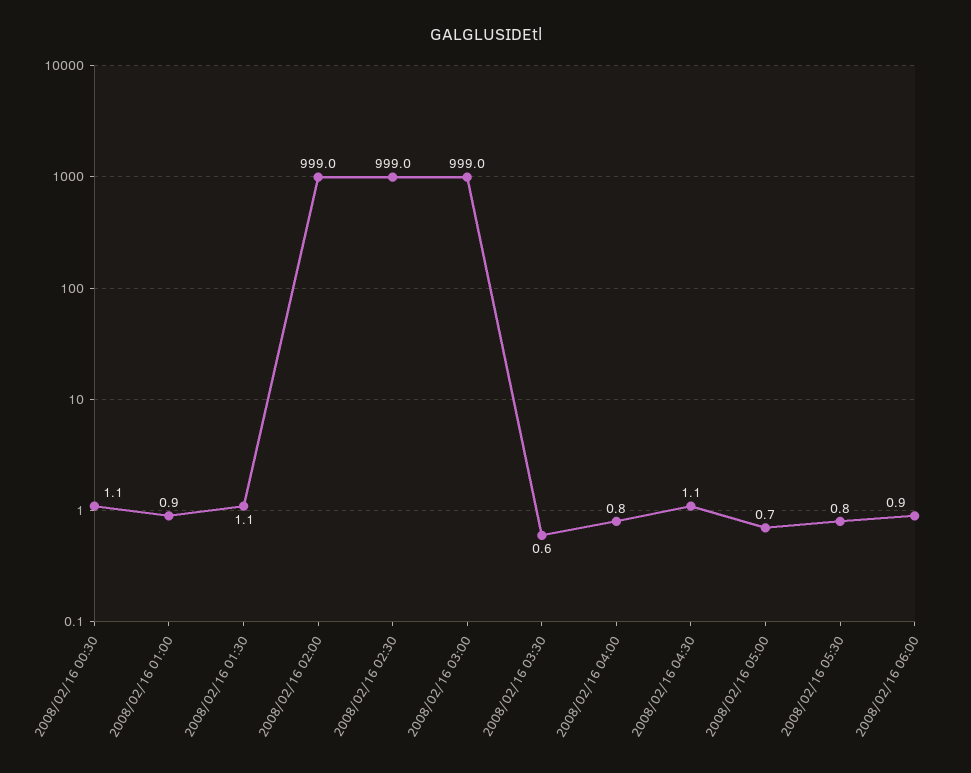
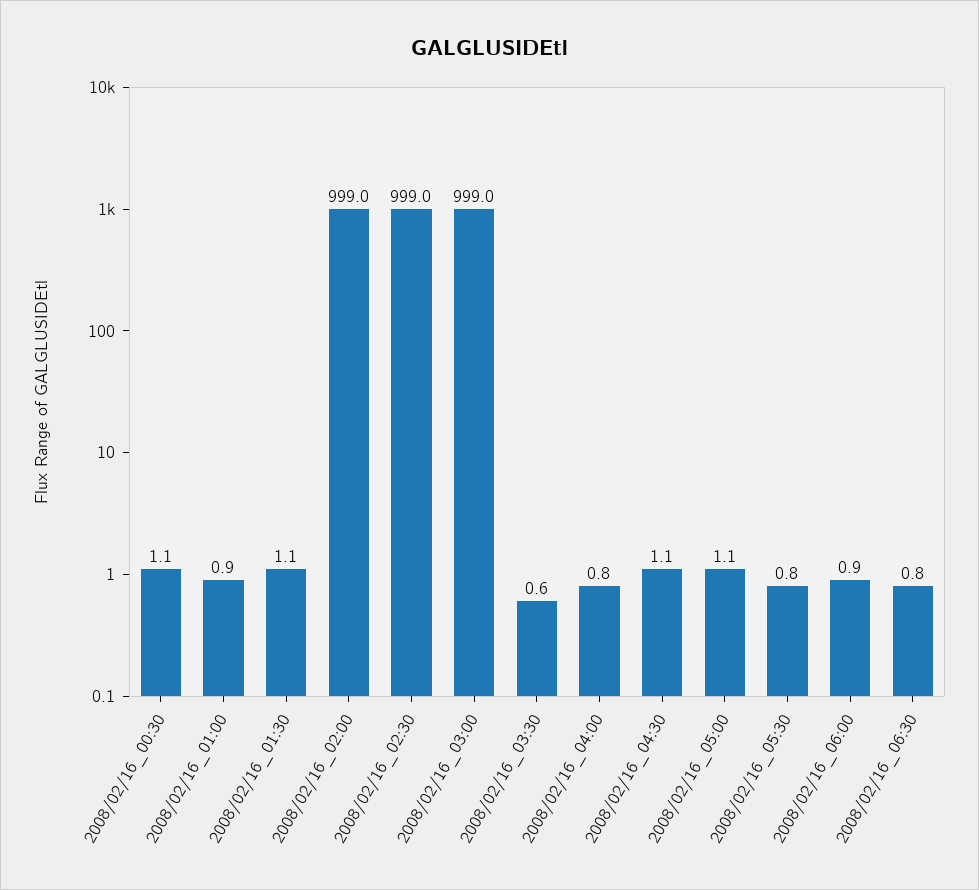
2008/02/16 05:00: 0.7 -> 1.1
2008/02/16_06:30: none -> 0.8

